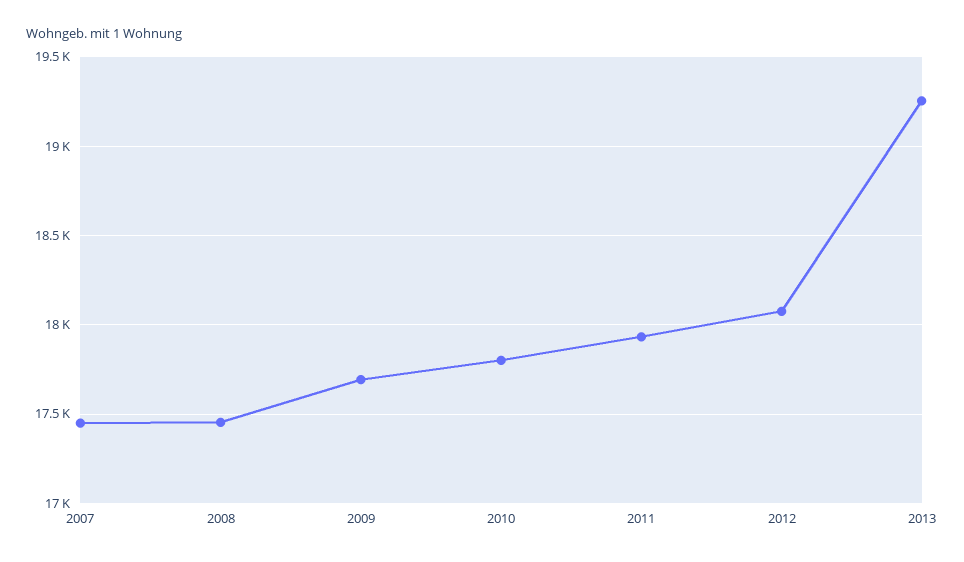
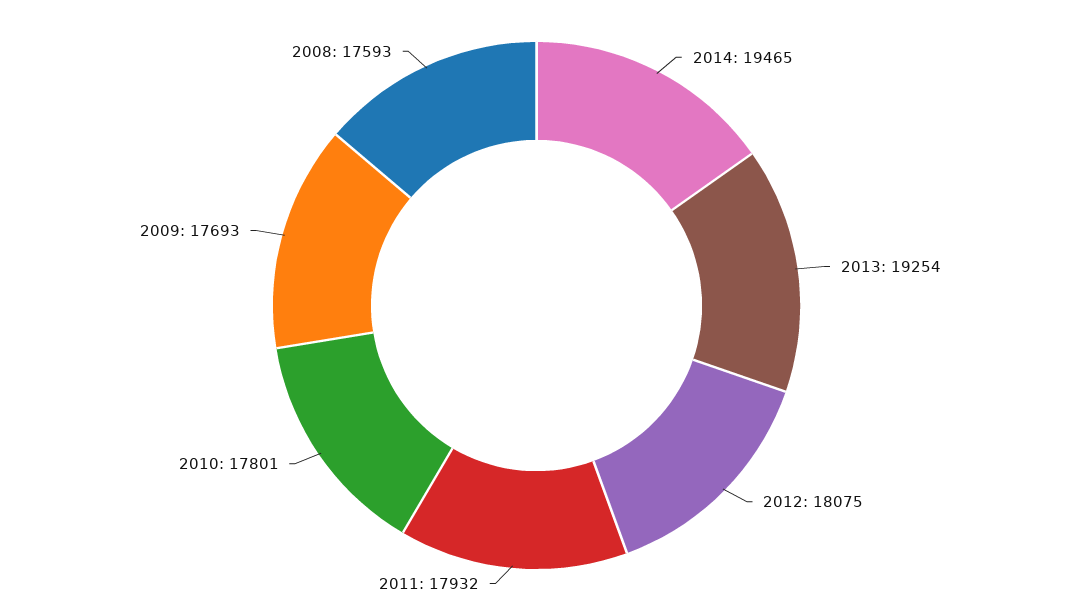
2007: 17450 -> none
2008: 17450 -> 17593
2014: none -> 19465

